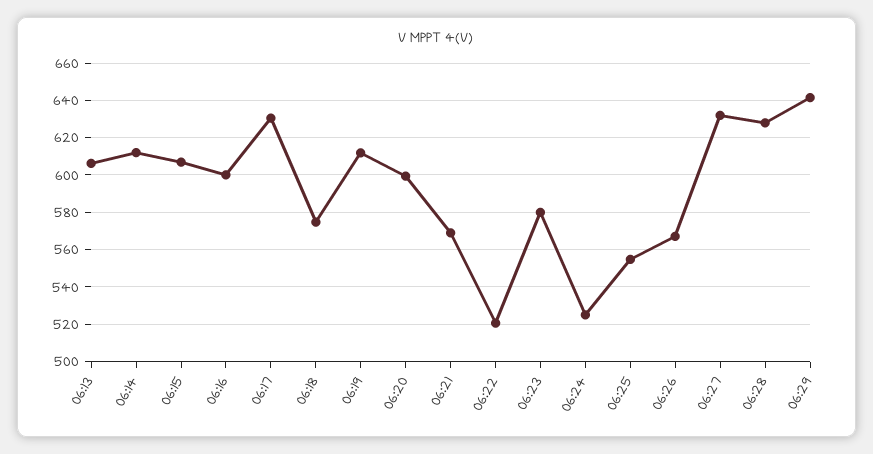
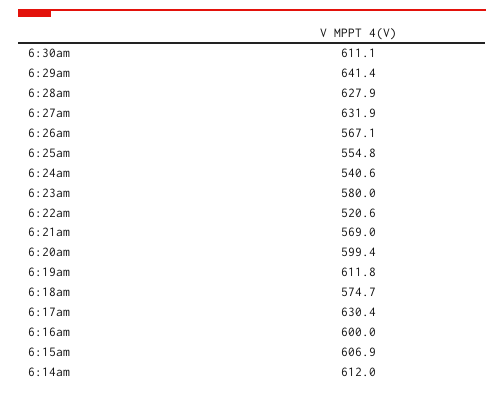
06:13: 605 -> none
06:24: 525 -> 540.6
6:30am: none -> 611.1

